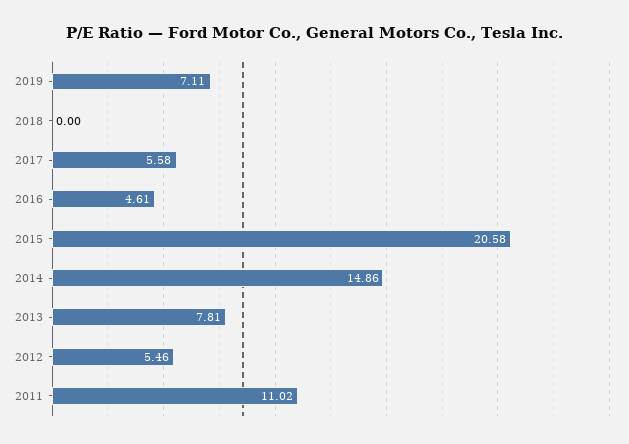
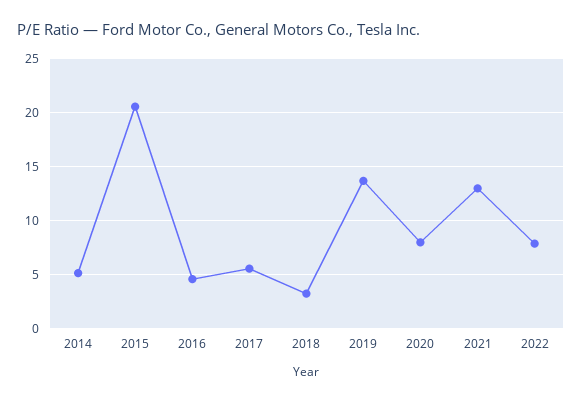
2019: 7.11 -> 14
2018: 0 -> 3
2014: 14.86 -> 5
2013: 7.81 -> none
2012: 5.46 -> none
2011: 11.02 -> none
2020: none -> 8
2021: none -> 13
2022: none -> 8

